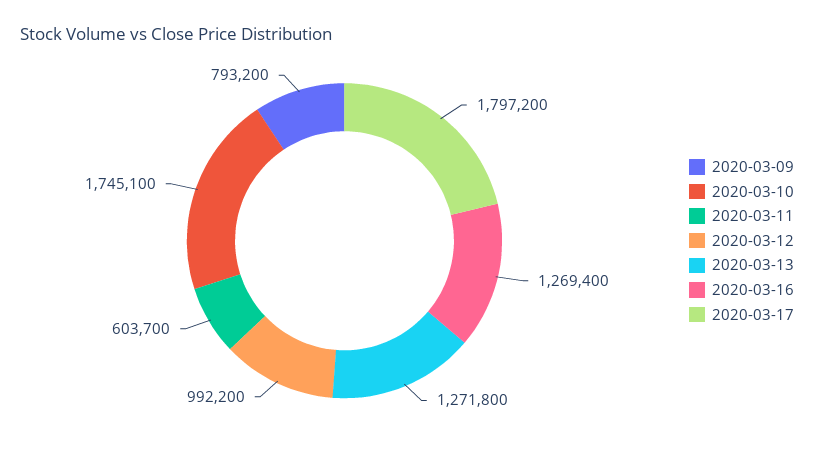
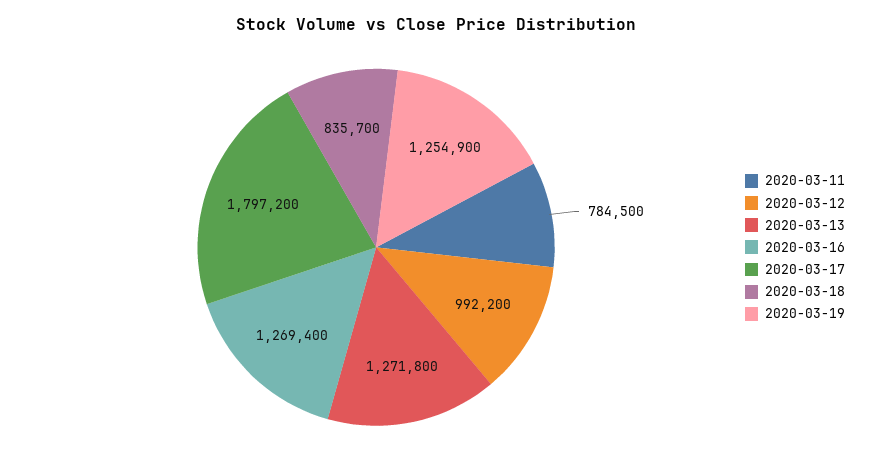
2020-03-09: 793200 -> none
2020-03-10: 1745100 -> none
2020-03-11: 603700 -> 784500
2020-03-18: none -> 835700
2020-03-19: none -> 1254900

